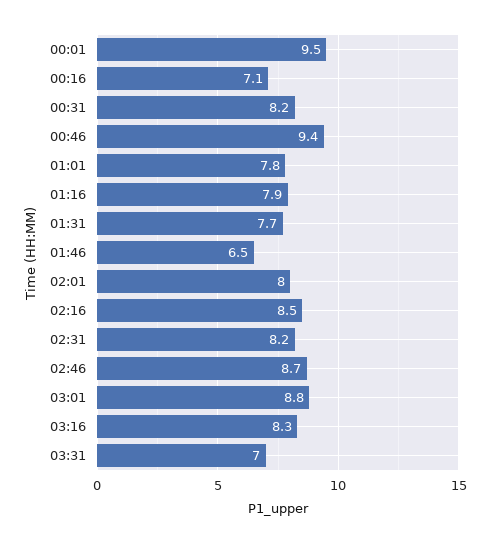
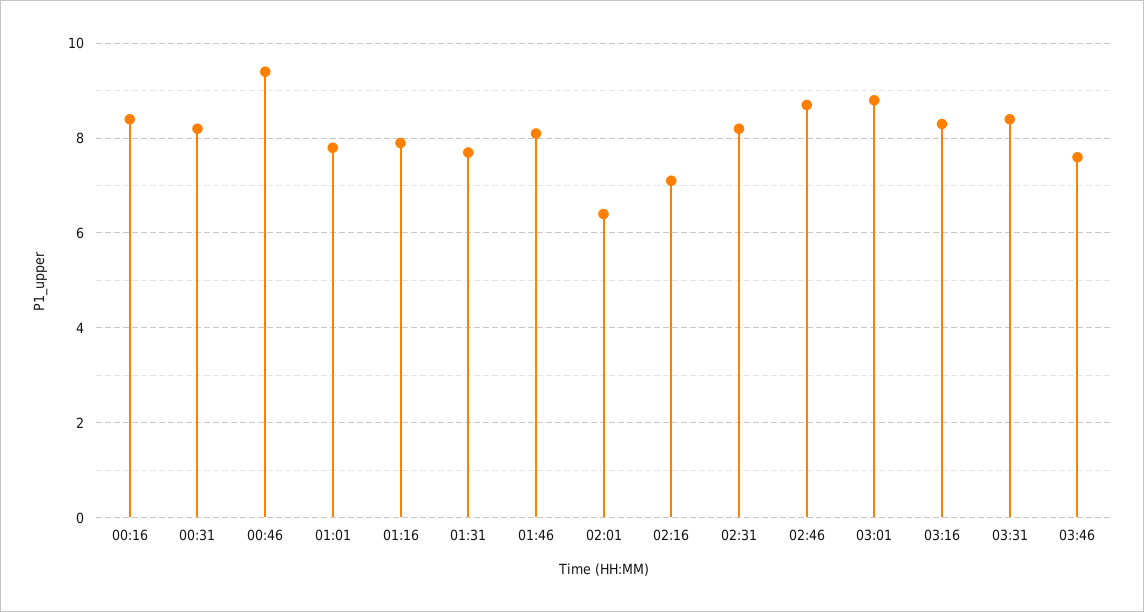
00:01: 9.5 -> none
00:16: 7.1 -> 8.5
01:46: 6.5 -> 8
02:01: 8 -> 6.5
02:16: 8.5 -> 7
03:31: 7 -> 8.5
03:46: none -> 7.5

